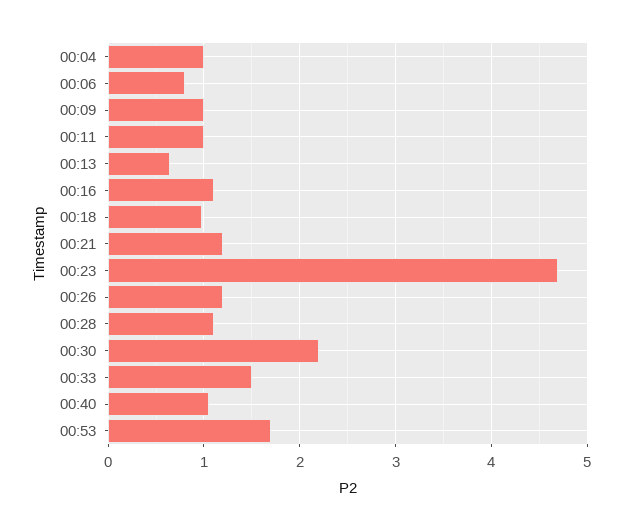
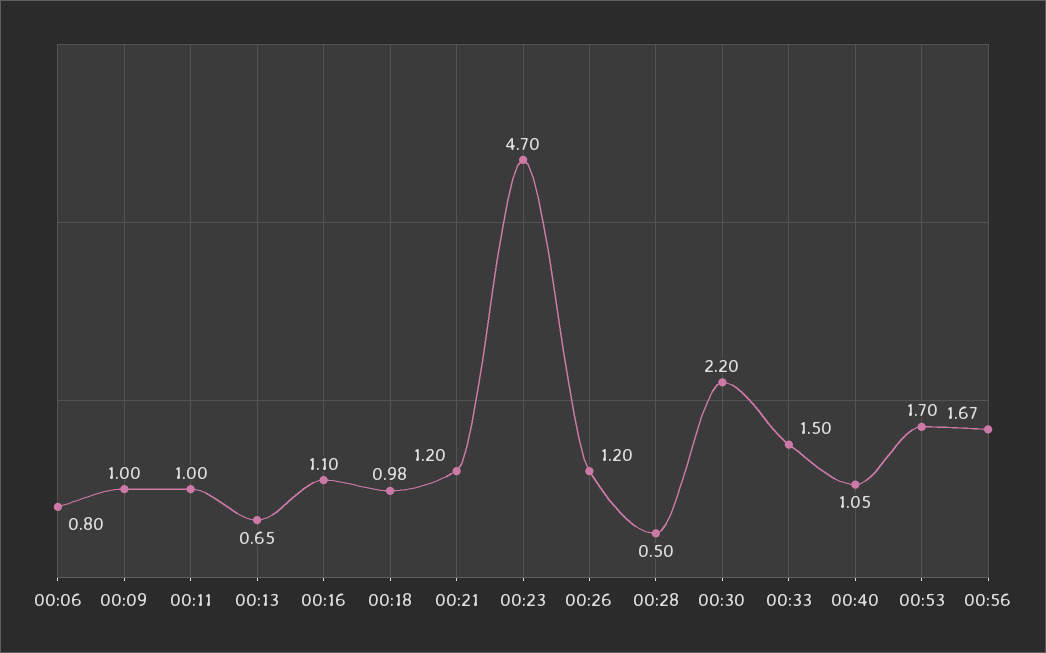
00:04: 1 -> none
00:28: 1.1 -> 0.5
00:56: none -> 1.67

